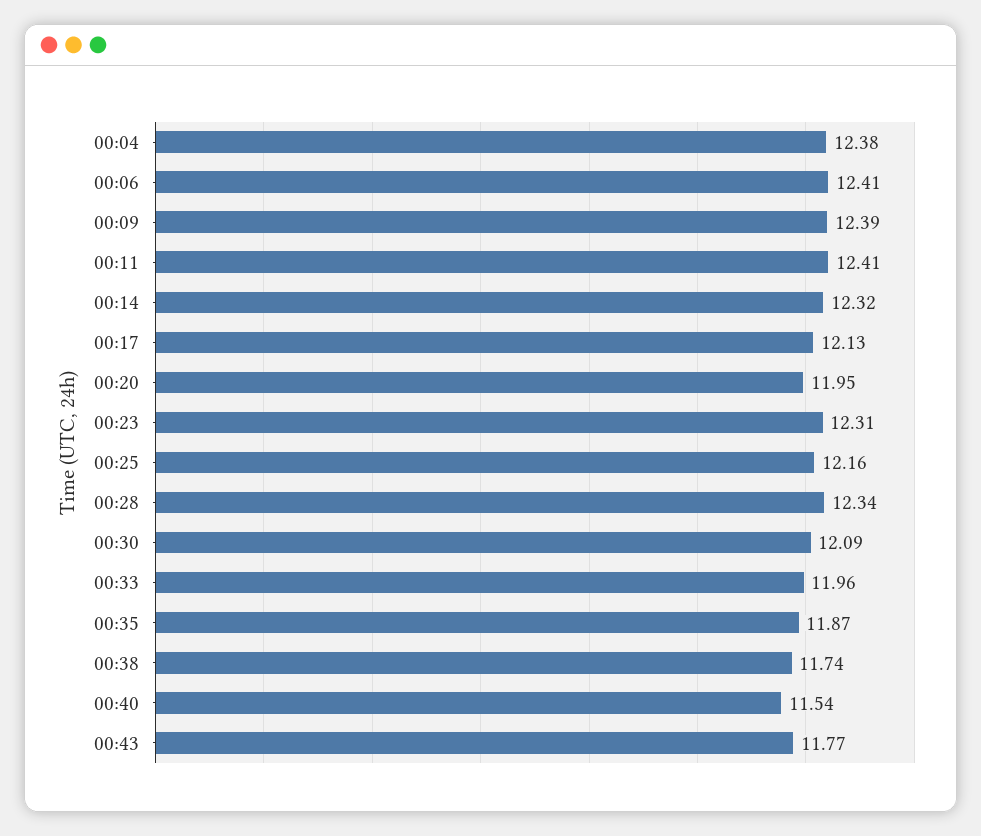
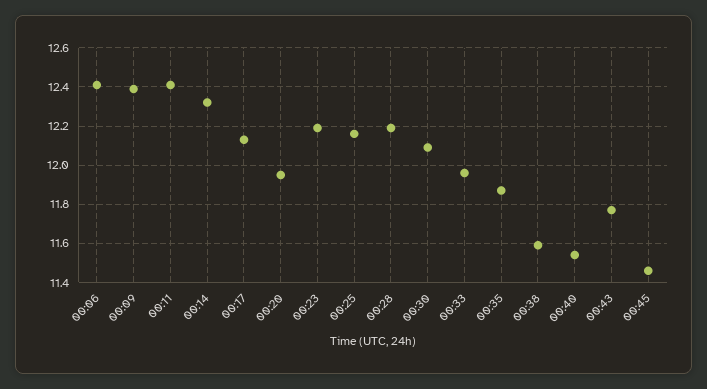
00:04: 12.38 -> none
00:23: 12.31 -> 12.2
00:28: 12.34 -> 12.2
00:38: 11.74 -> 11.6
00:45: none -> 11.45

